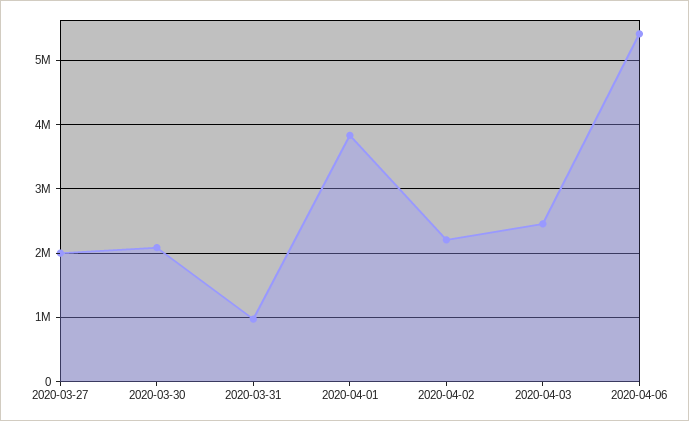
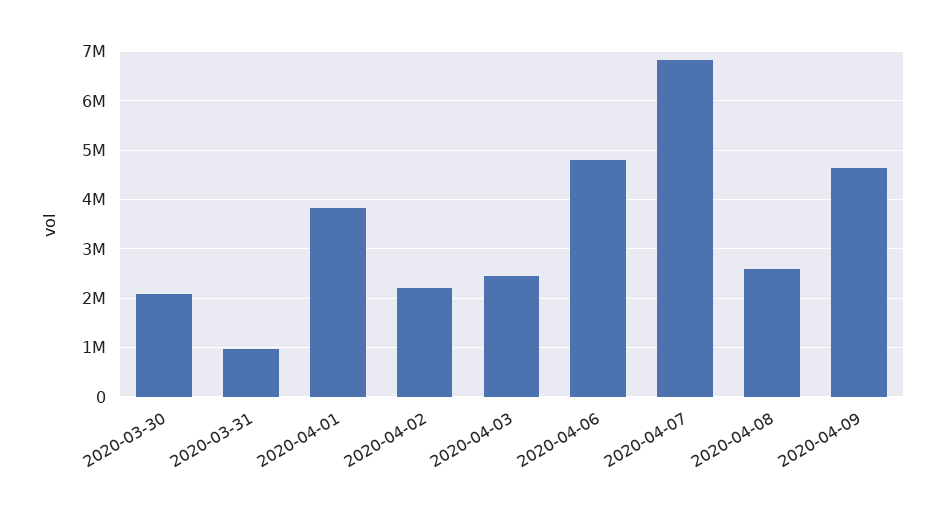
2020-03-27: 2000000 -> none
2020-04-06: 5400000 -> 4800000
2020-04-07: none -> 6800000
2020-04-08: none -> 2600000
2020-04-09: none -> 4600000

